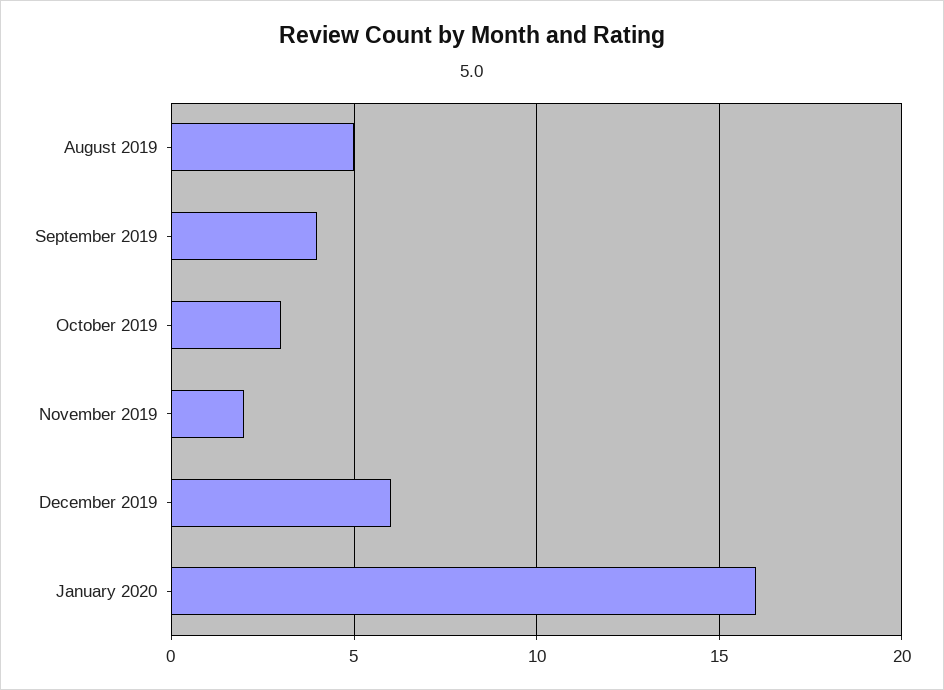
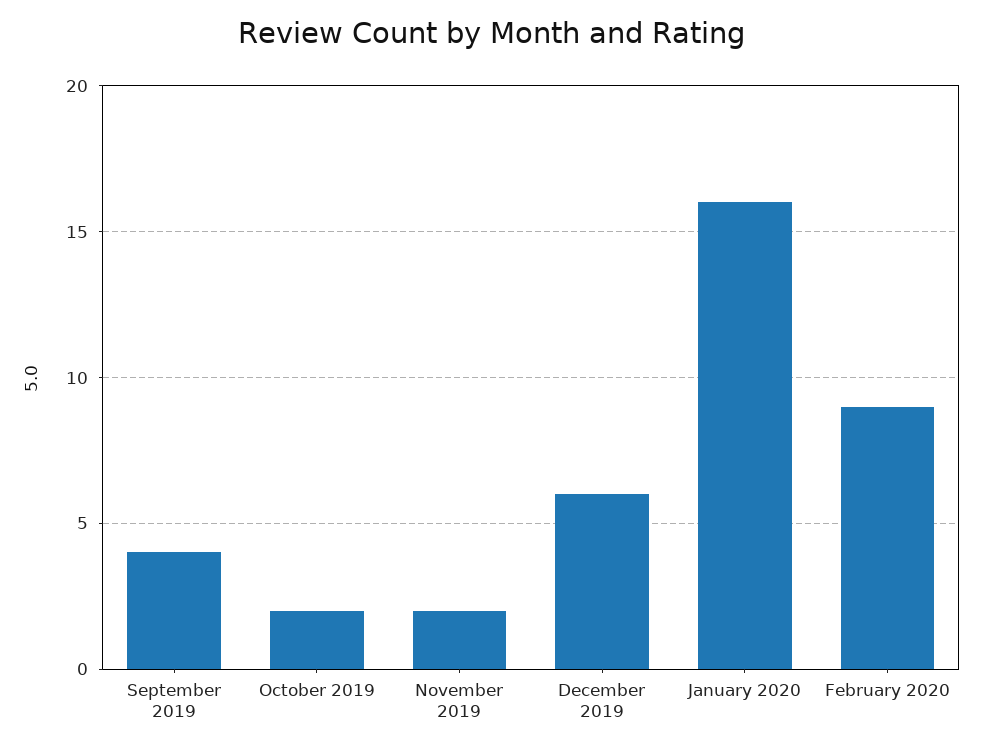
August 2019: 5 -> none
October 2019: 3 -> 2
February 2020: none -> 9

